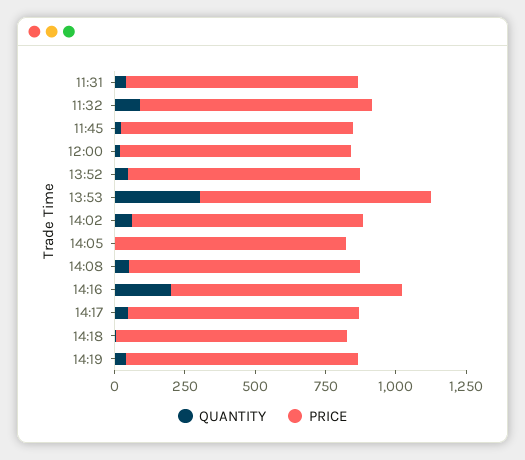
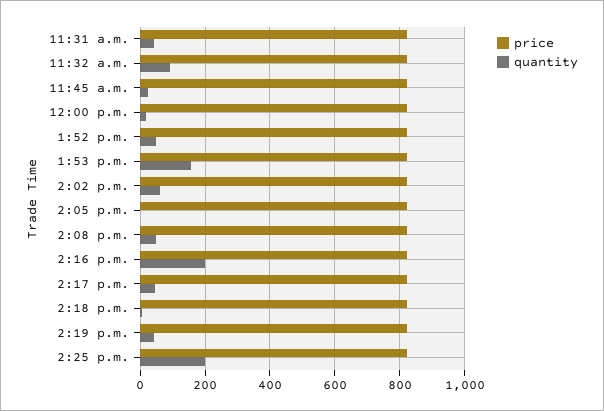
QUANTITY, 13:53: 300 -> 160
PRICE, 2:25 p.m.: none -> 820
QUANTITY, 2:25 p.m.: none -> 200

